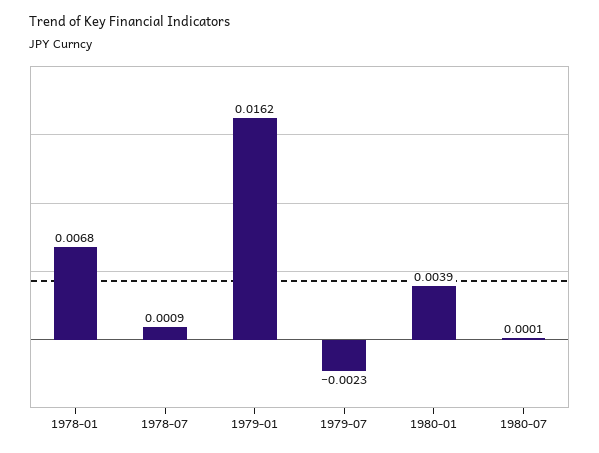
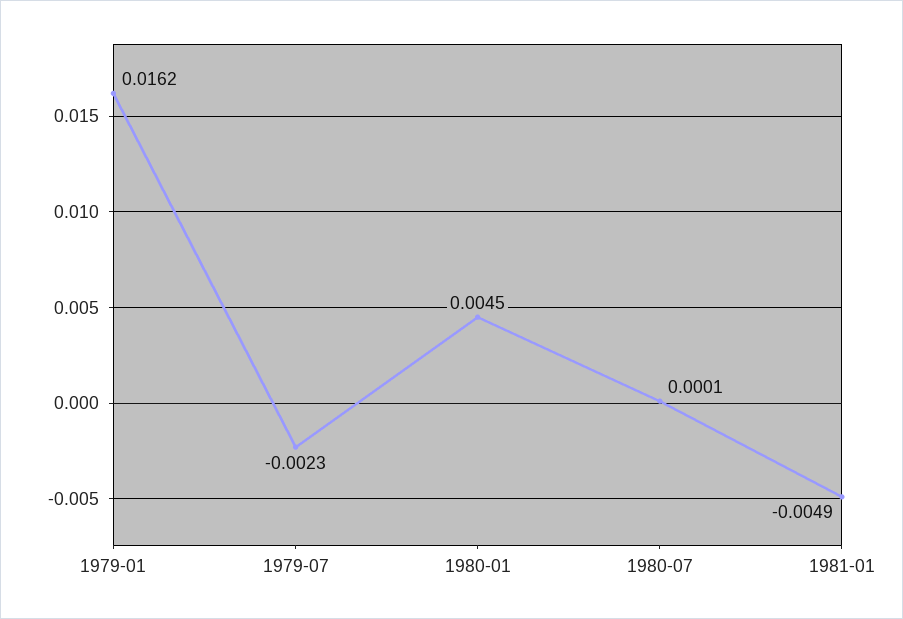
1978-01: 0.0068 -> none
1978-07: 0.0009 -> none
1980-01: 0.0039 -> 0.0045
1981-01: none -> -0.0049

